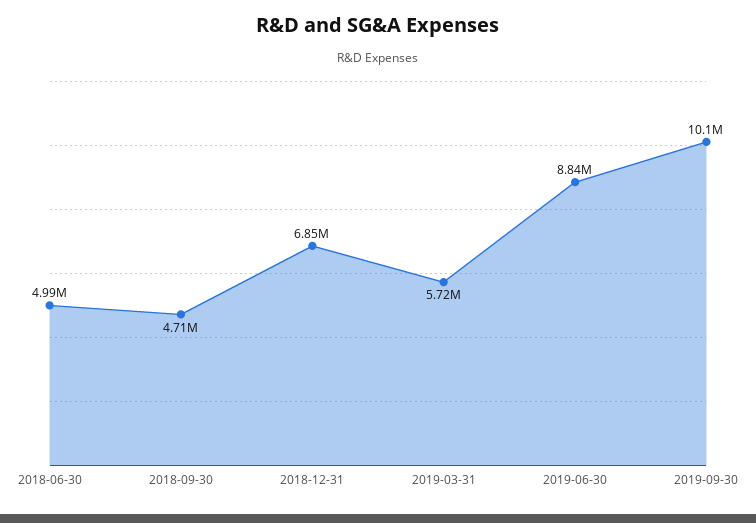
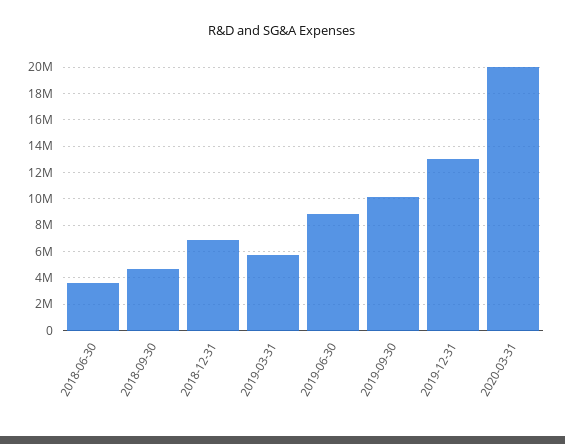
2018-06-30: 4990000 -> 3500000
2019-12-31: none -> 13000000
2020-03-31: none -> 20000000

